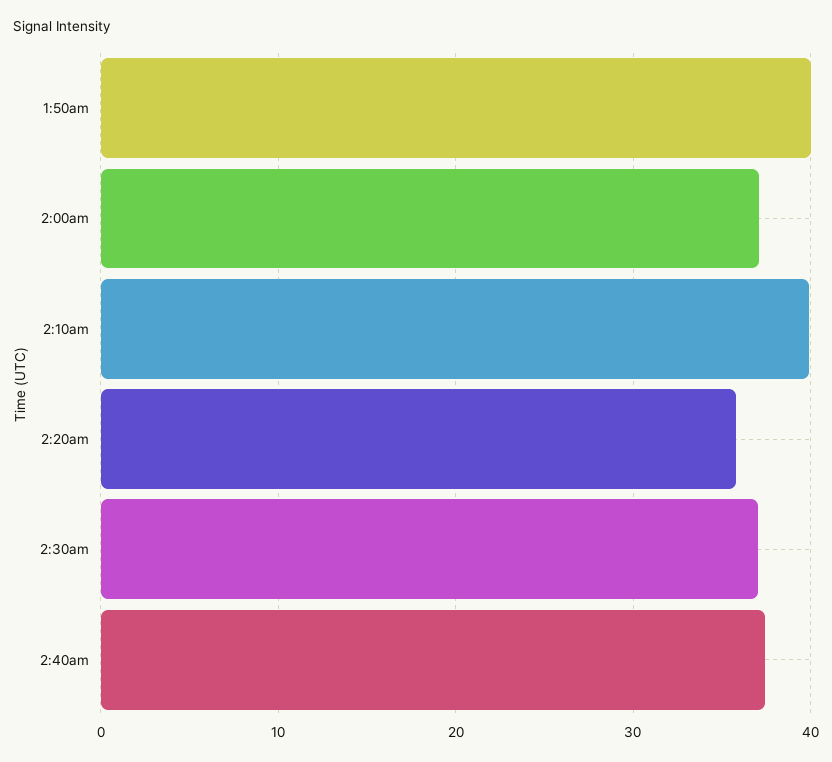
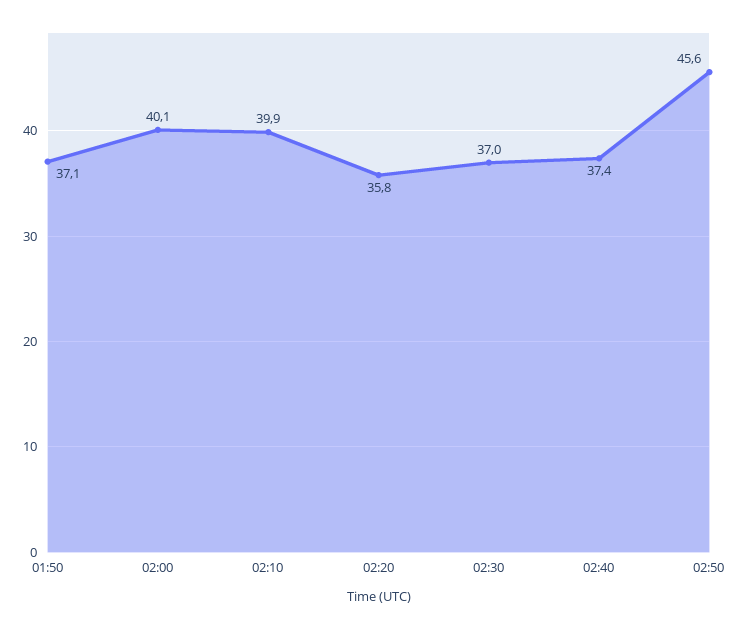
1:50am: 40 -> 37.1
2:00am: 37 -> 40.1
02:50: none -> 45.6

